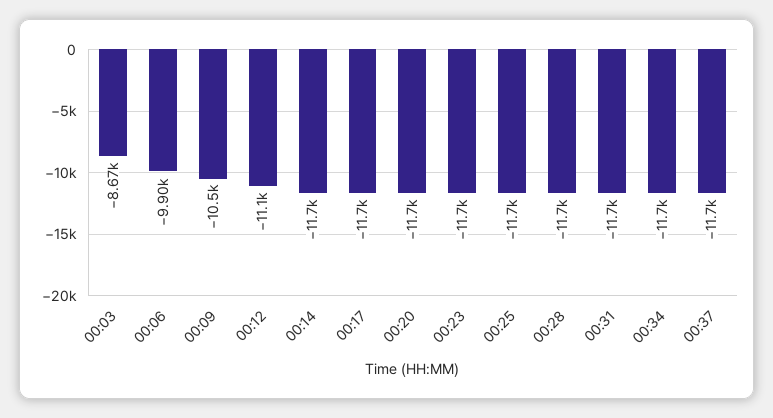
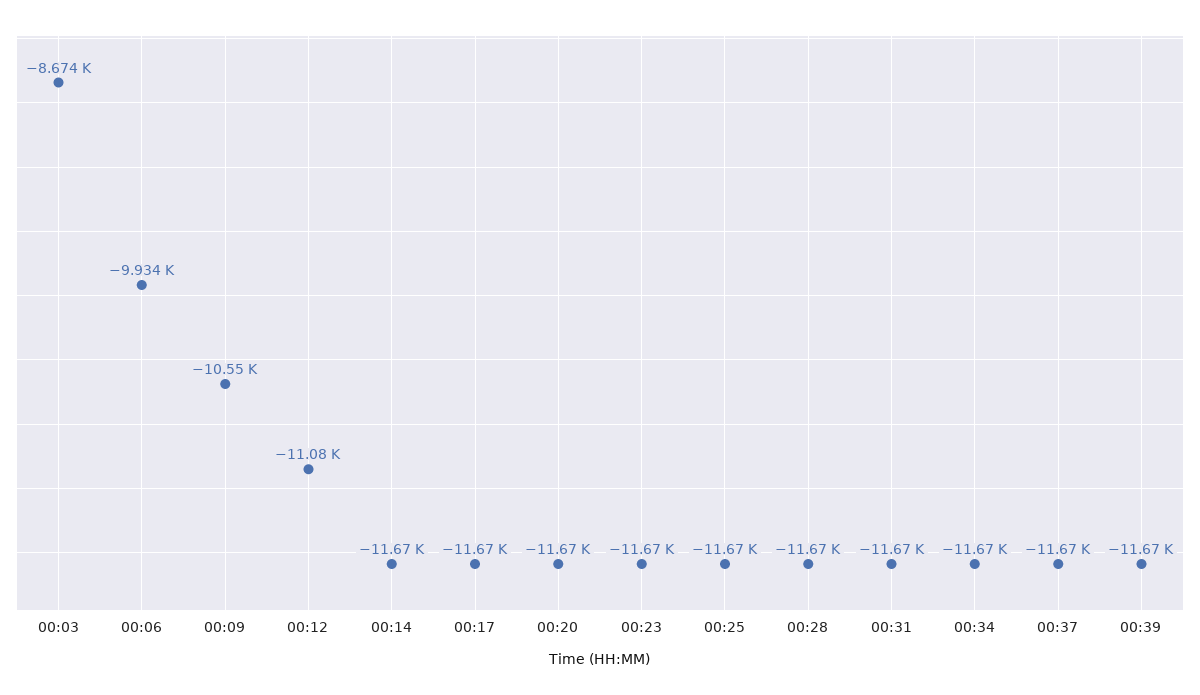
00:06: -9900 -> -9934
00:39: none -> -11670

